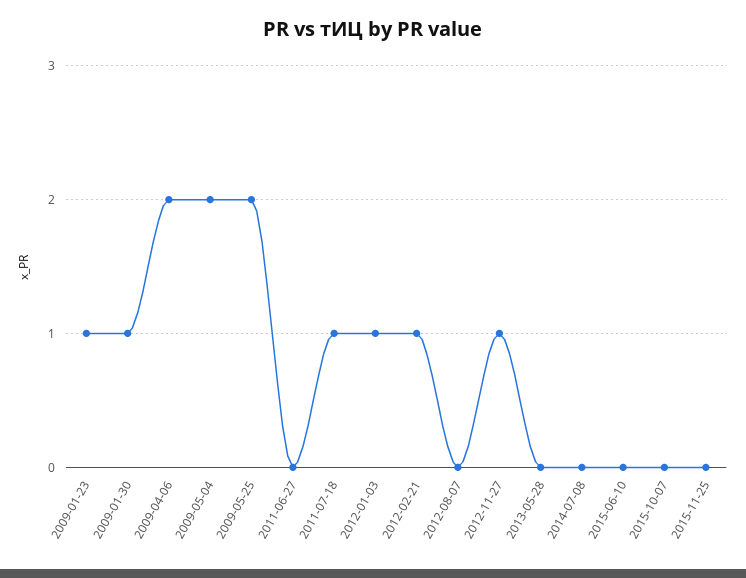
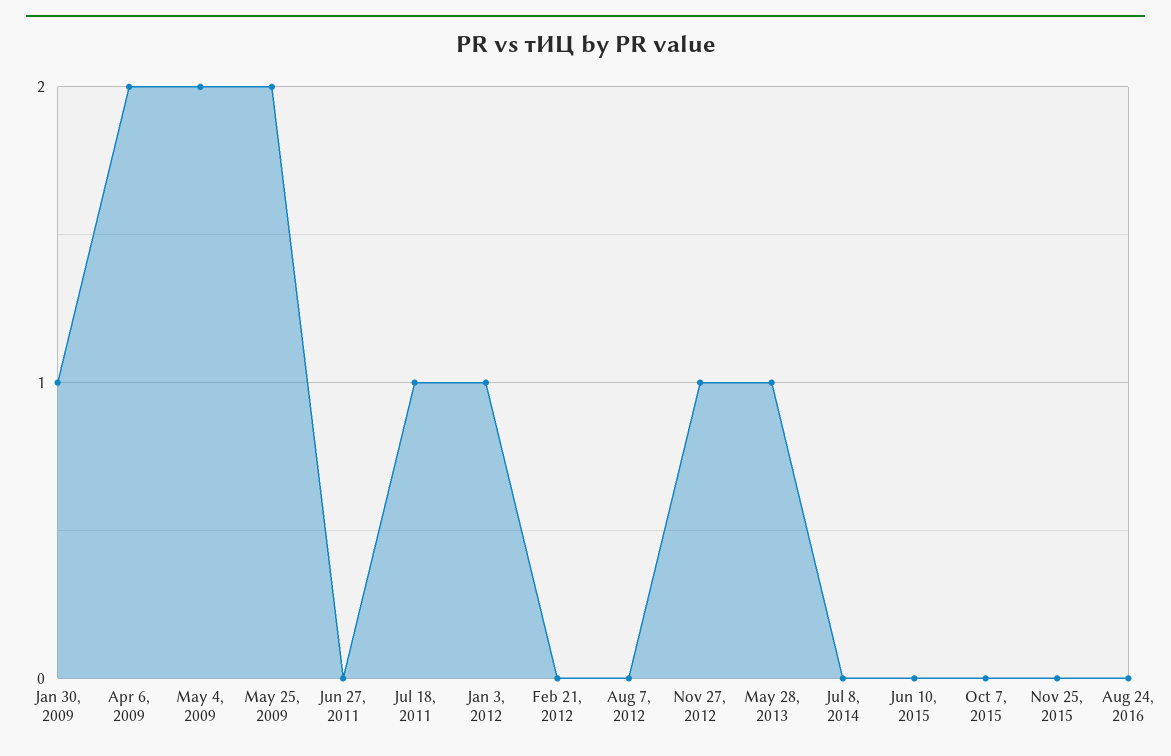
2009-01-23: 1 -> none
2012-02-21: 1 -> 0
2013-05-28: 0 -> 1
Aug 24, 2016: none -> 0

